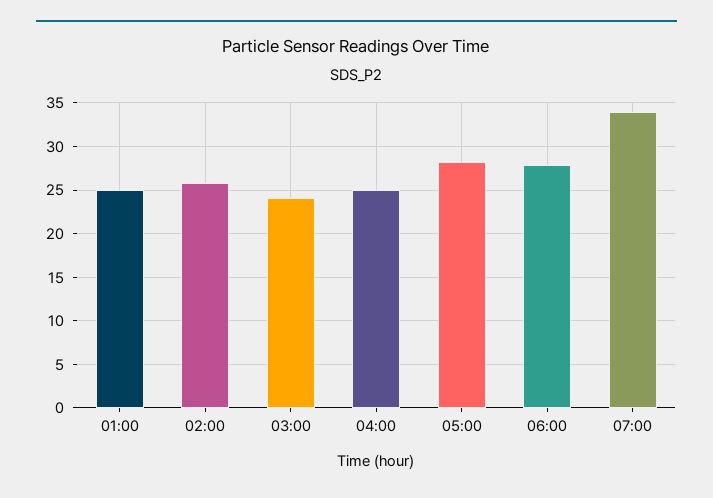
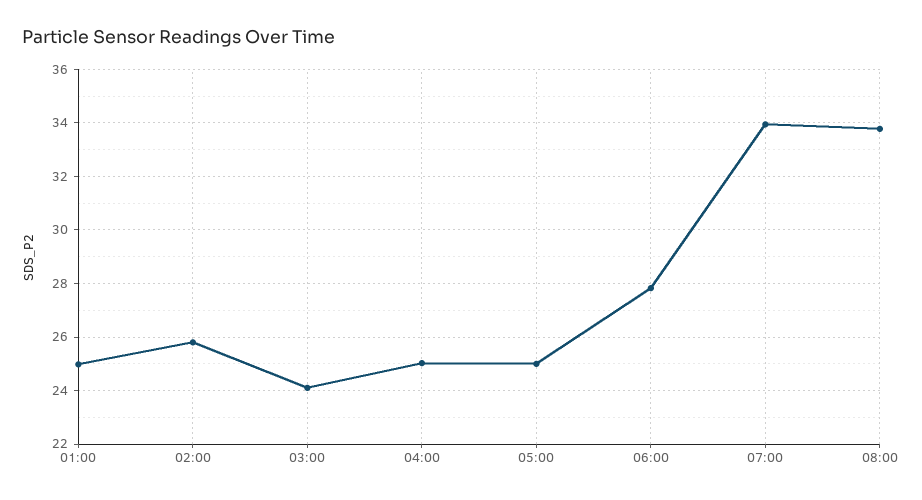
05:00: 28 -> 25
08:00: none -> 33.75

